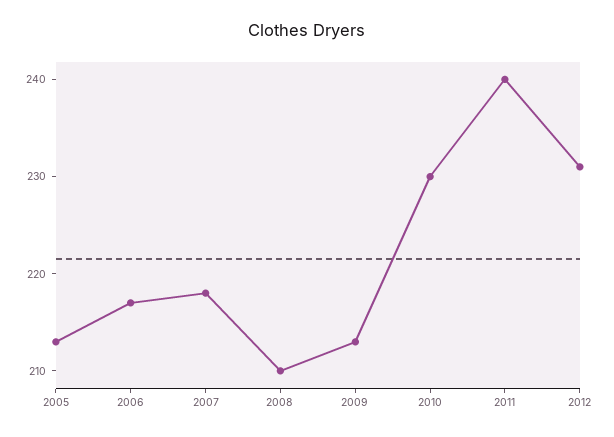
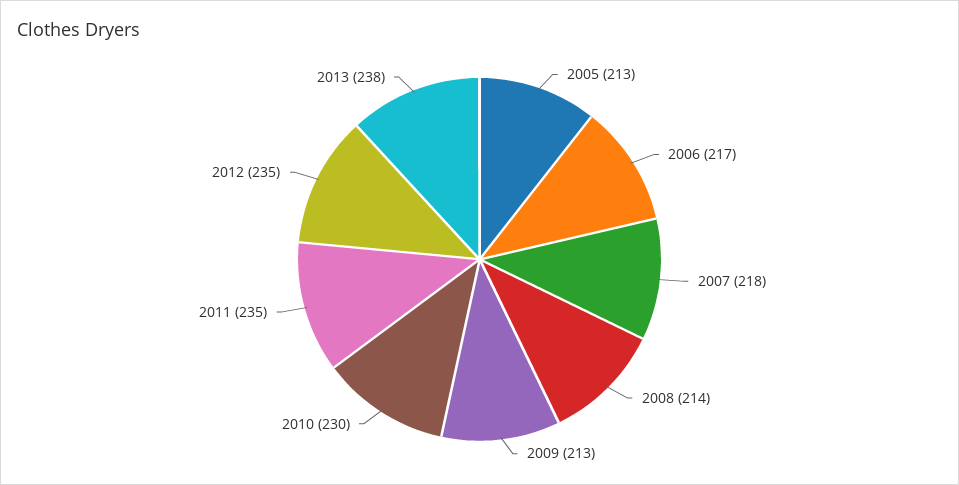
2008: 210 -> 214
2011: 240 -> 235
2012: 231 -> 235
2013: none -> 238

